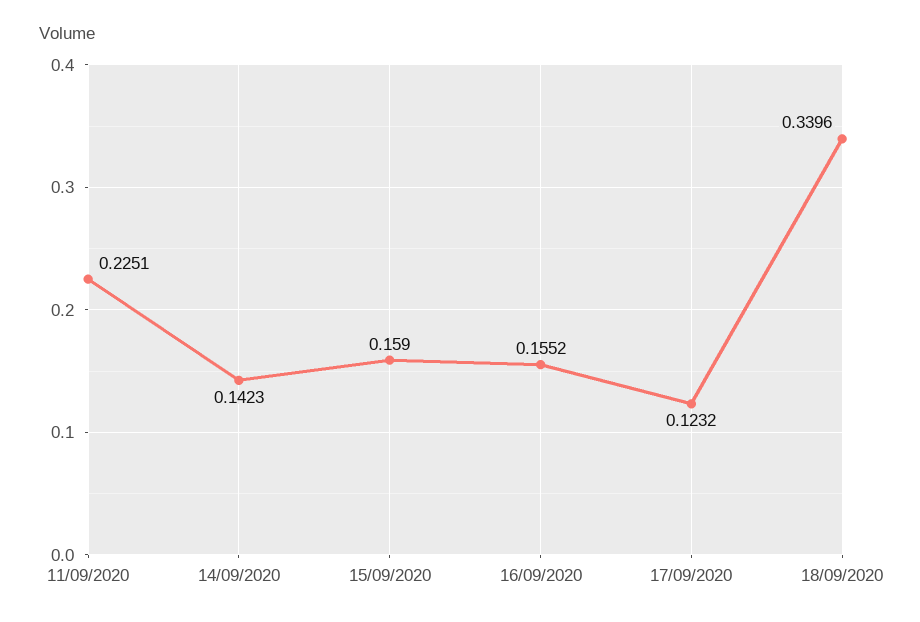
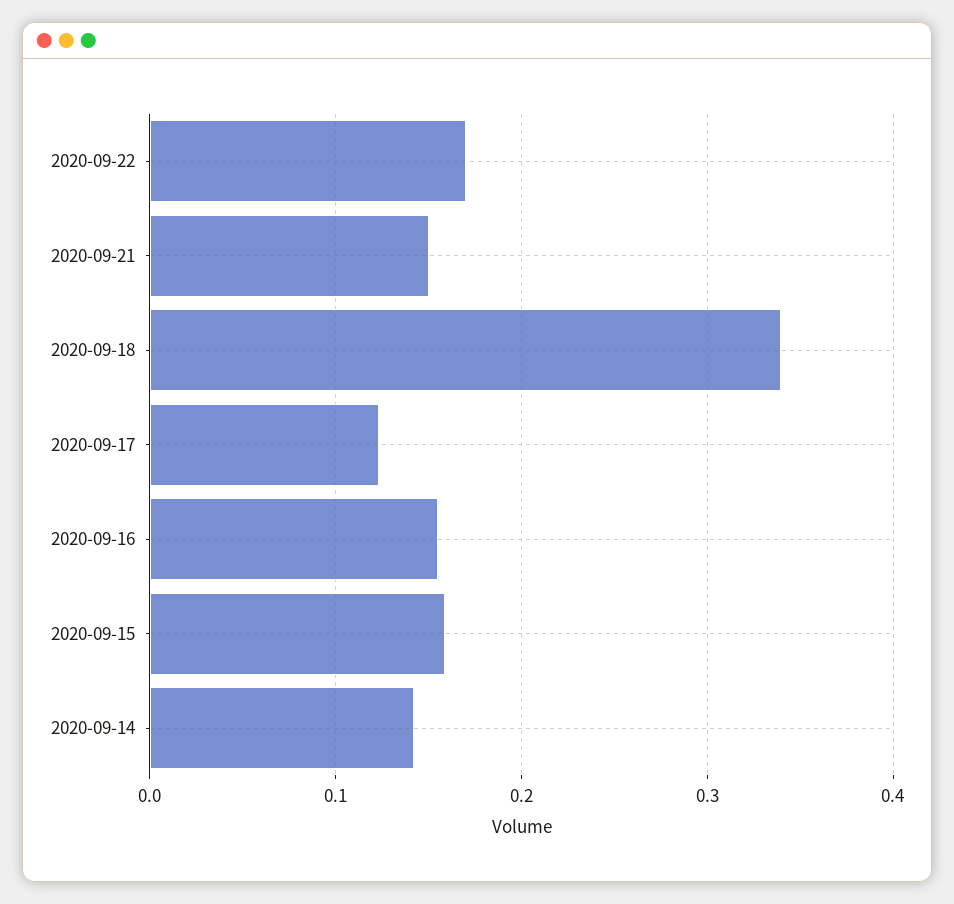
11/09/2020: 0.2251 -> none
2020-09-22: none -> 0.17
2020-09-21: none -> 0.15

